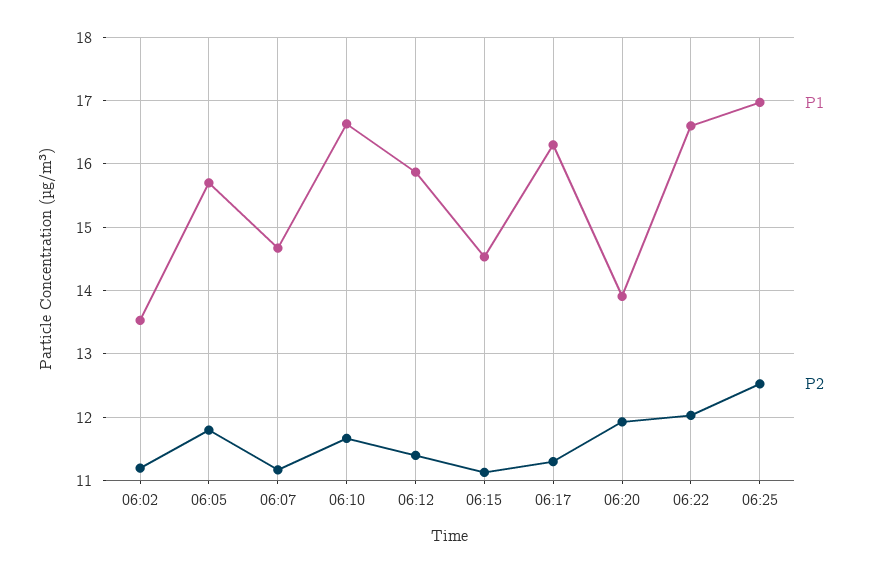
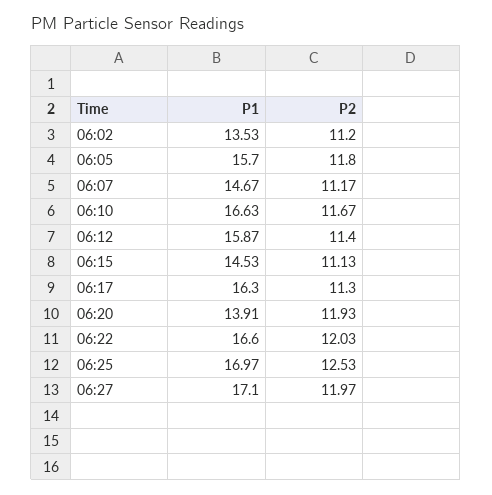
P1, 06:27: none -> 17.1
P2, 06:27: none -> 11.97

